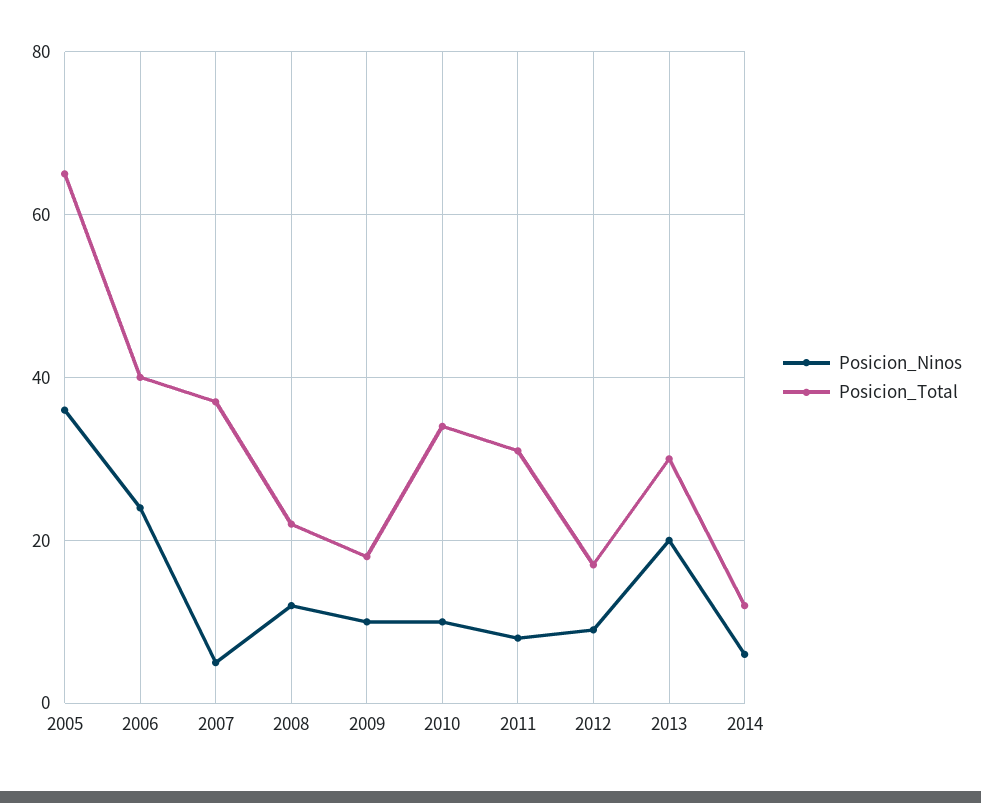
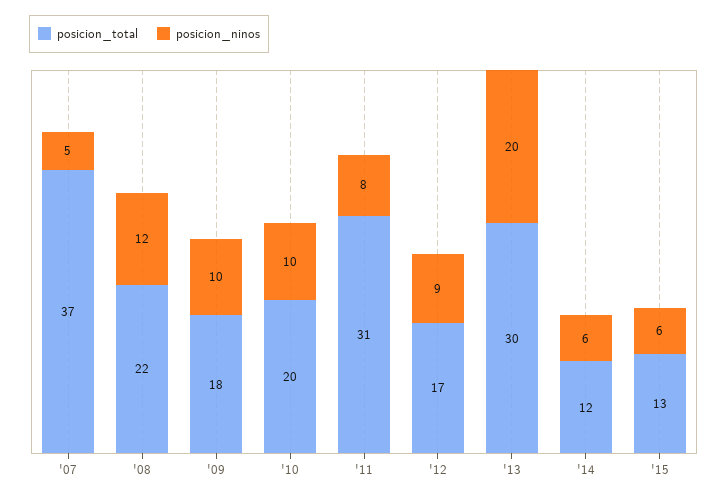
Posicion_Ninos, 2005: 35 -> none
Posicion_Total, 2005: 65 -> none
Posicion_Ninos, 2006: 25 -> none
Posicion_Total, 2006: 40 -> none
Posicion_Total, 2010: 35 -> 20
Posicion_Total, '15: none -> 13
Posicion_Ninos, '15: none -> 6

